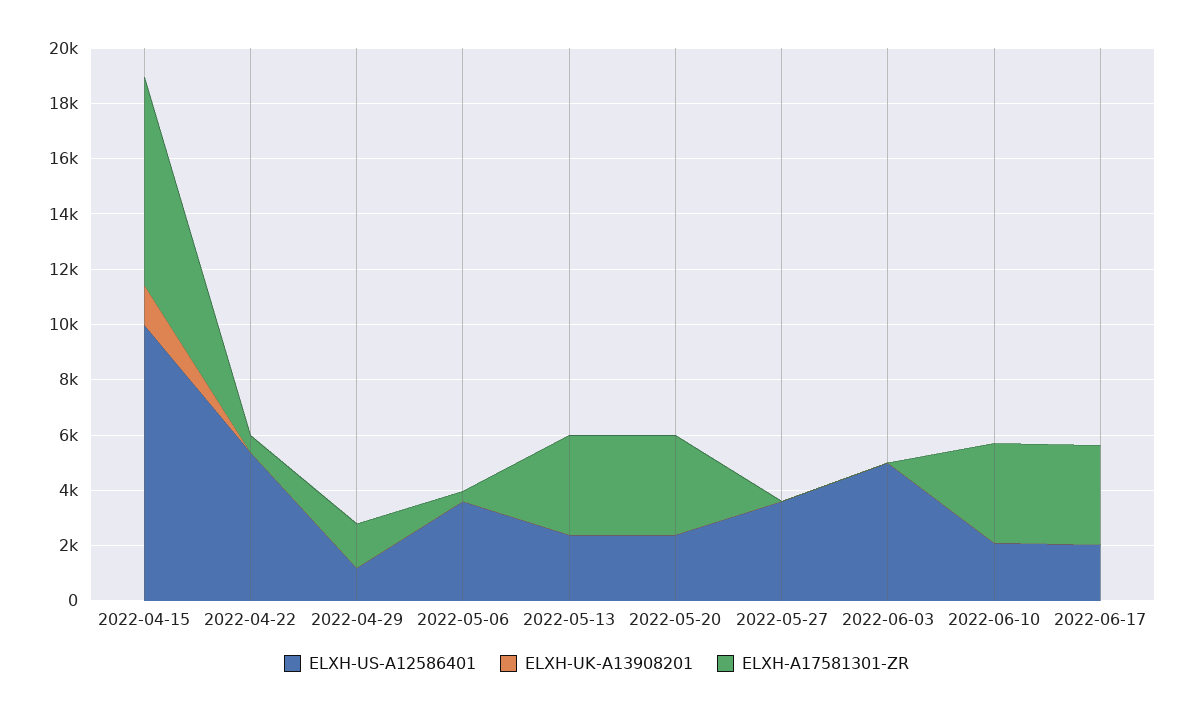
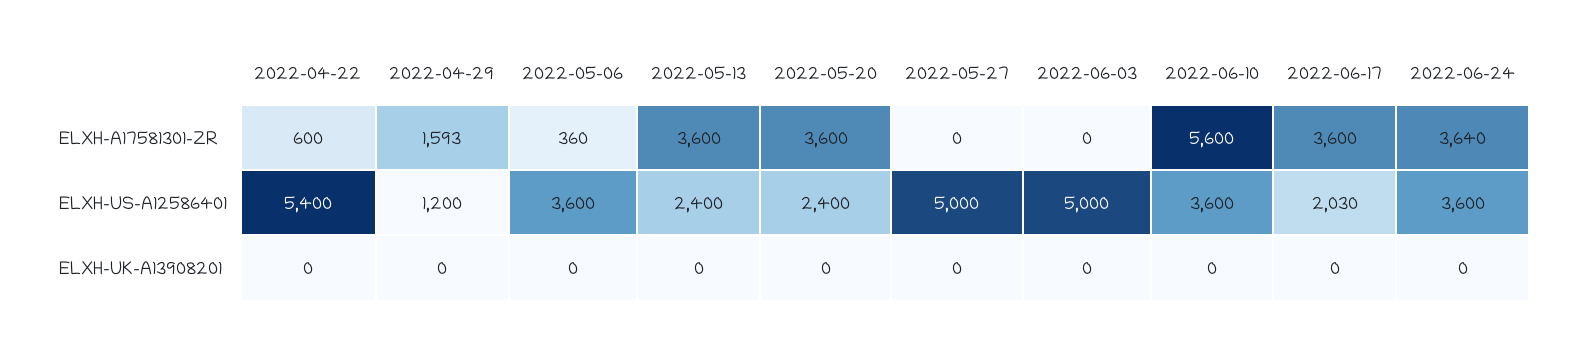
ELXH-US-A12586401, 2022-04-15: 10000 -> none
ELXH-UK-A13908201, 2022-04-15: 1500 -> none
ELXH-A17581301-ZR, 2022-04-15: 7500 -> none
ELXH-US-A12586401, 2022-05-27: 3500 -> 5000
ELXH-US-A12586401, 2022-06-10: 2000 -> 3600
ELXH-A17581301-ZR, 2022-06-10: 3500 -> 5600
ELXH-A17581301-ZR, 2022-06-24: none -> 3640
ELXH-US-A12586401, 2022-06-24: none -> 3600
ELXH-UK-A13908201, 2022-06-24: none -> 0

